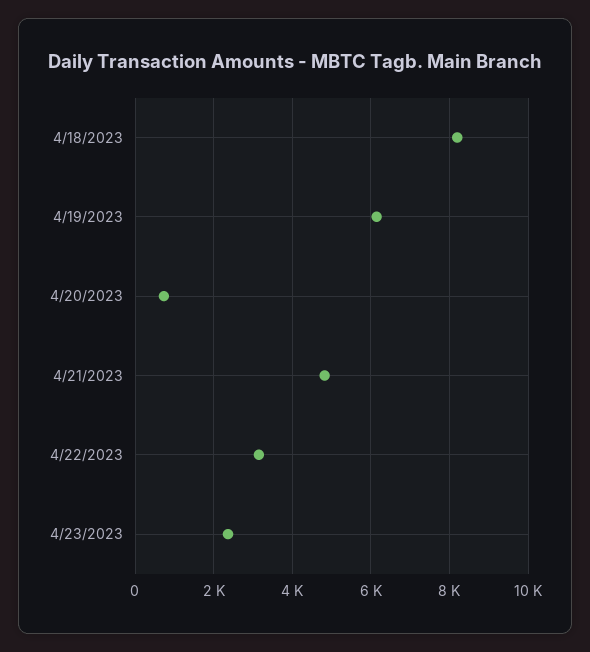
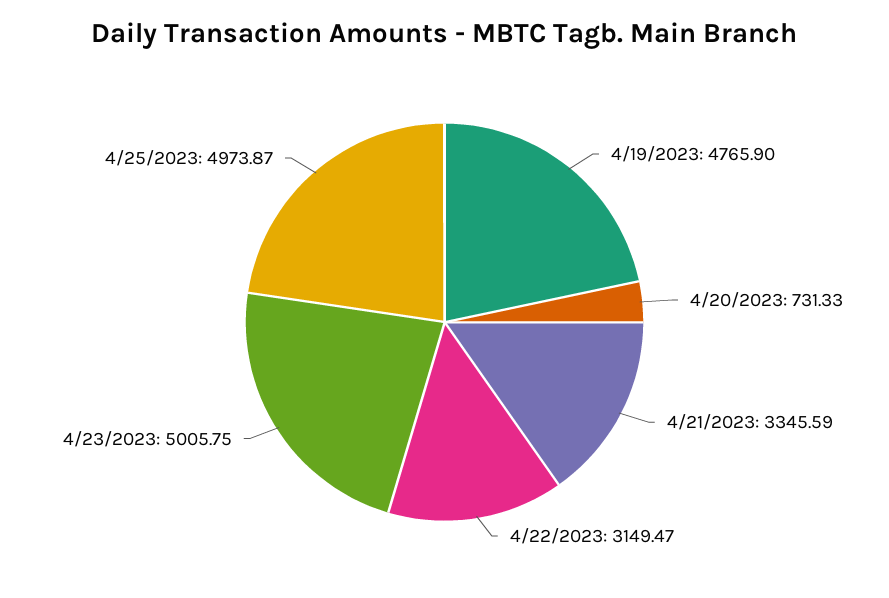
4/18/2023: 8200 -> none
4/19/2023: 6200 -> 4765.9
4/21/2023: 4800 -> 3345.59
4/23/2023: 2400 -> 5005.75
4/25/2023: none -> 4973.87

